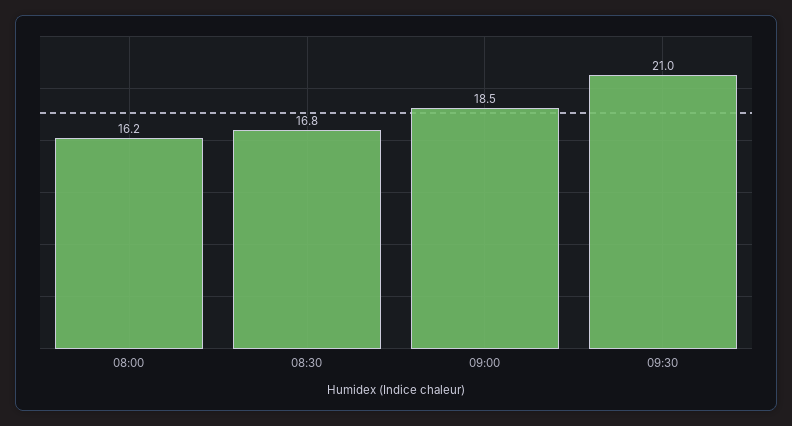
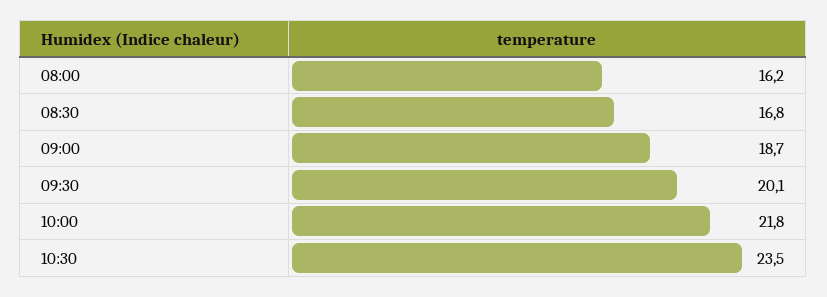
09:00: 18.5 -> 18.7
09:30: 21 -> 20.1
10:00: none -> 21.8
10:30: none -> 23.5

